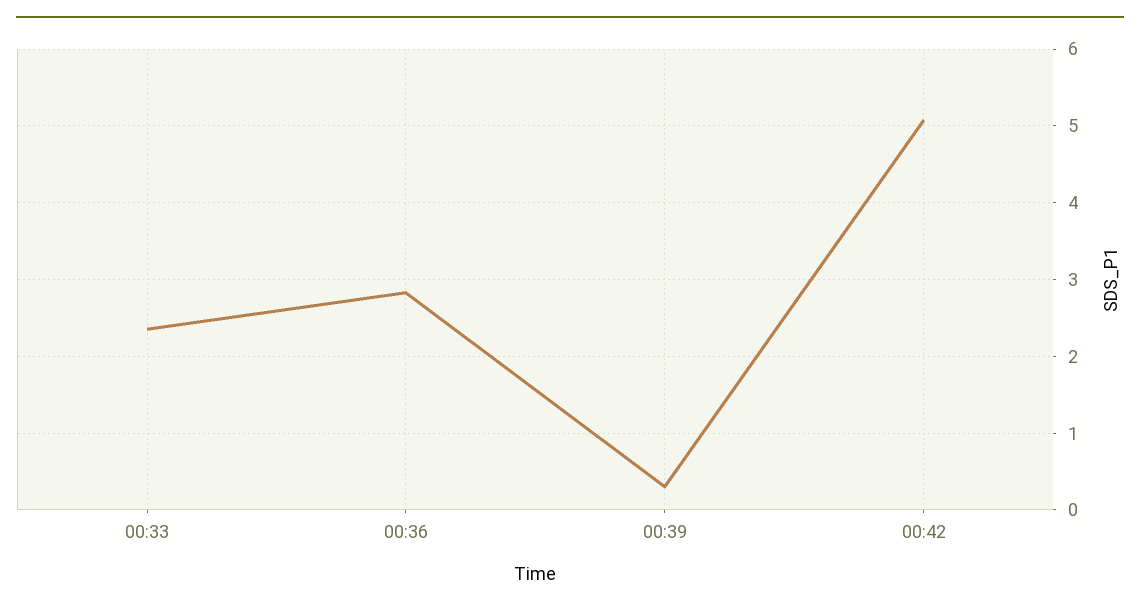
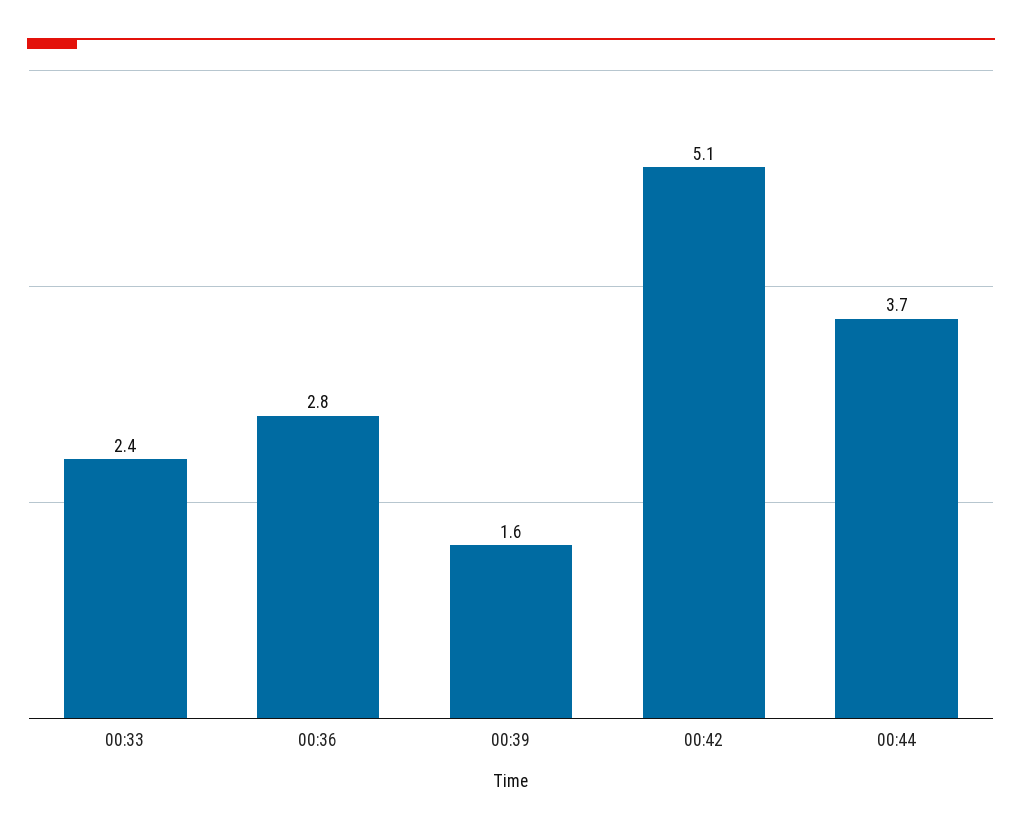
00:39: 0.3 -> 1.6
00:44: none -> 3.7

